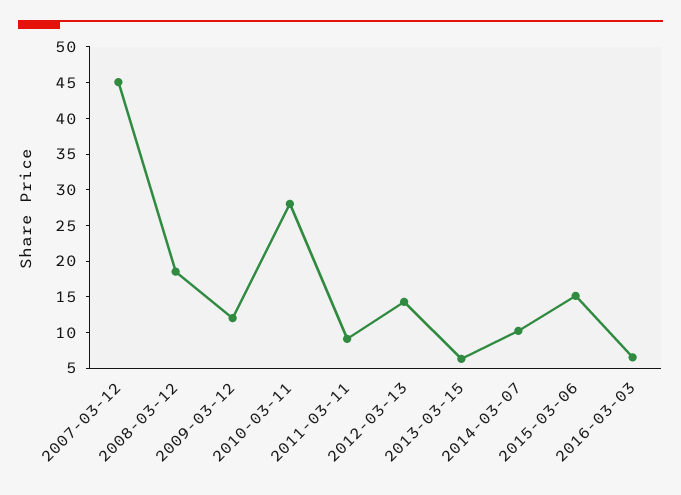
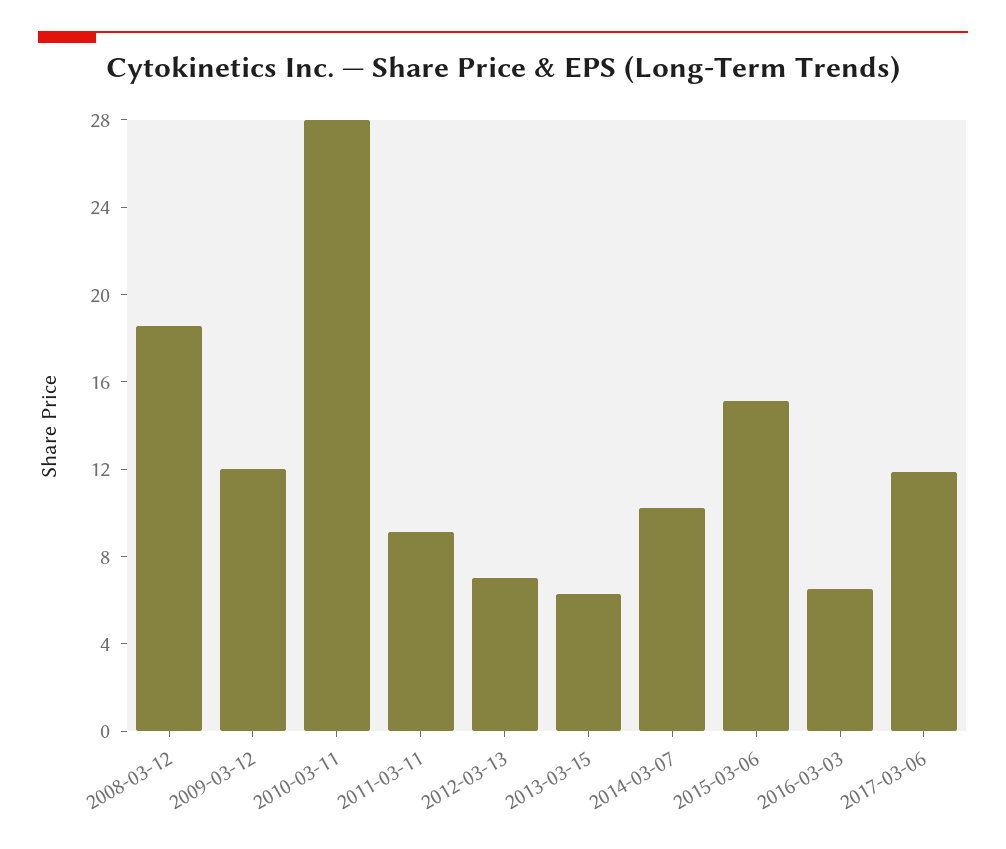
2007-03-12: 45 -> none
2012-03-13: 15 -> 7
2017-03-06: none -> 12

